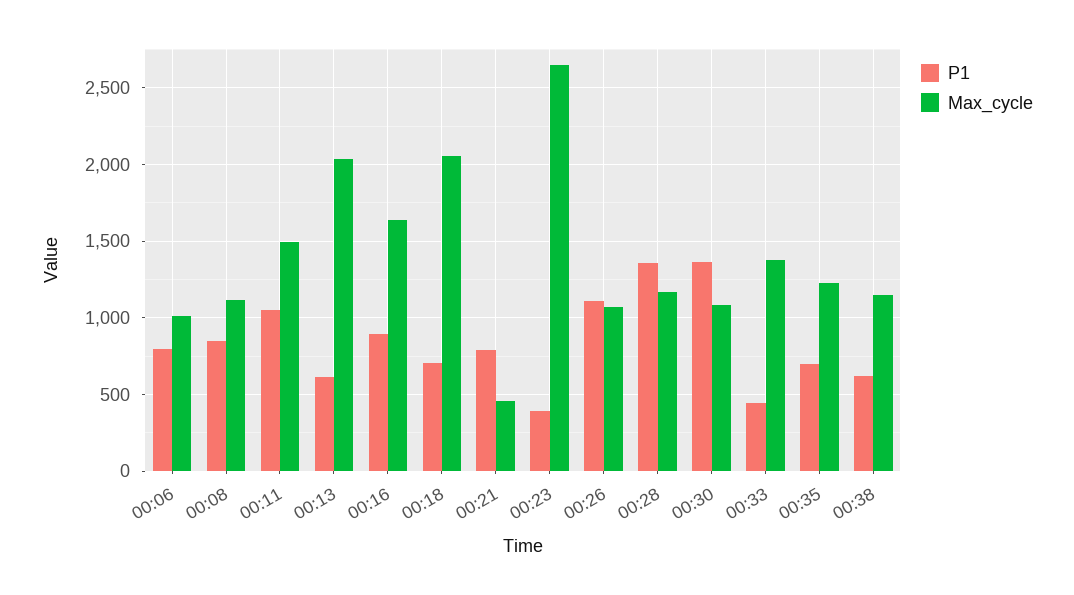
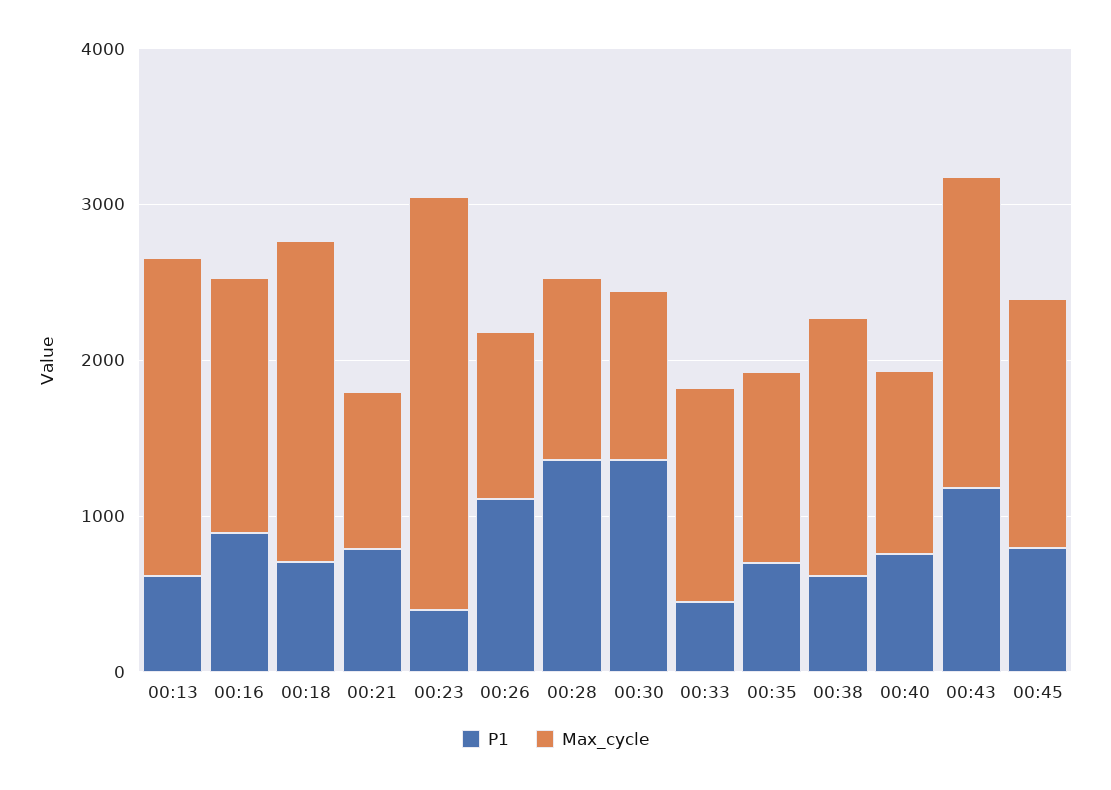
P1, 00:06: 800 -> none
Max_cycle, 00:06: 1000 -> none
P1, 00:08: 850 -> none
Max_cycle, 00:08: 1100 -> none
P1, 00:11: 1050 -> none
Max_cycle, 00:11: 1500 -> none
Max_cycle, 00:21: 450 -> 1000
Max_cycle, 00:38: 1150 -> 1600
P1, 00:40: none -> 800
Max_cycle, 00:40: none -> 1200
P1, 00:43: none -> 1200
Max_cycle, 00:43: none -> 2000
P1, 00:45: none -> 800
Max_cycle, 00:45: none -> 1600

